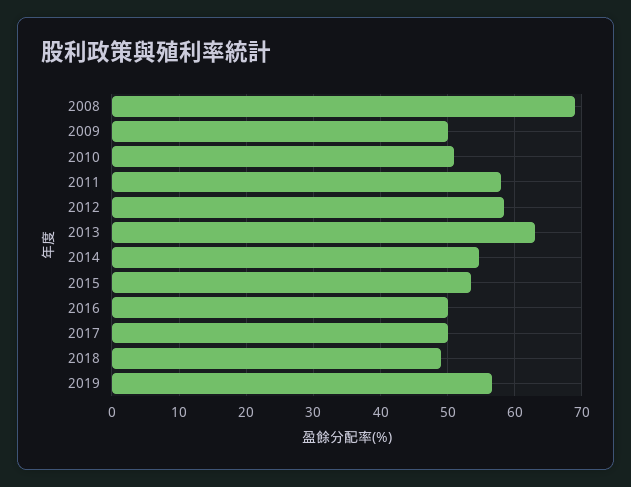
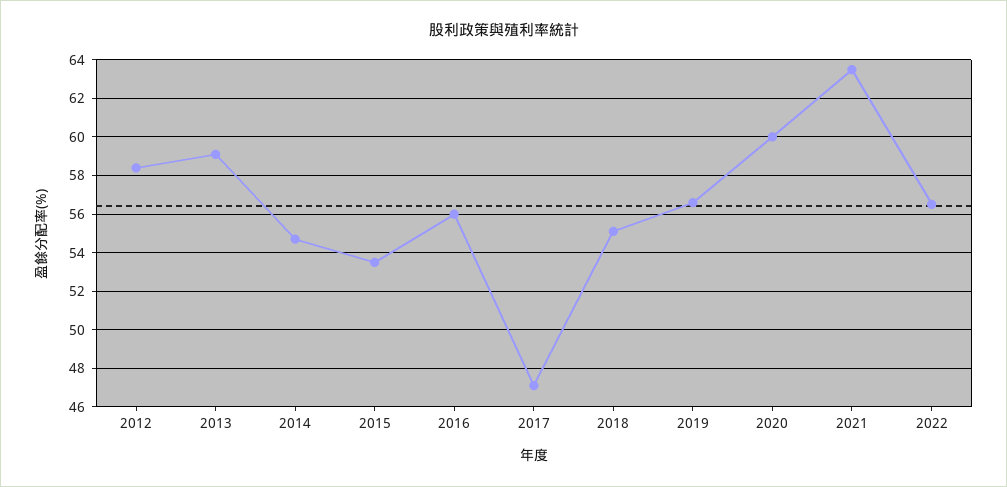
2008: 69 -> none
2009: 50 -> none
2010: 51 -> none
2011: 58 -> none
2013: 63 -> 59
2016: 50 -> 56
2017: 50 -> 47
2018: 49 -> 55
2020: none -> 60
2021: none -> 63.5
2022: none -> 56.5

